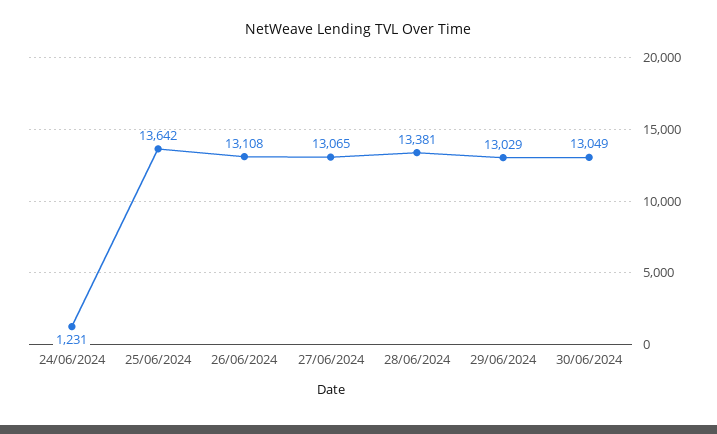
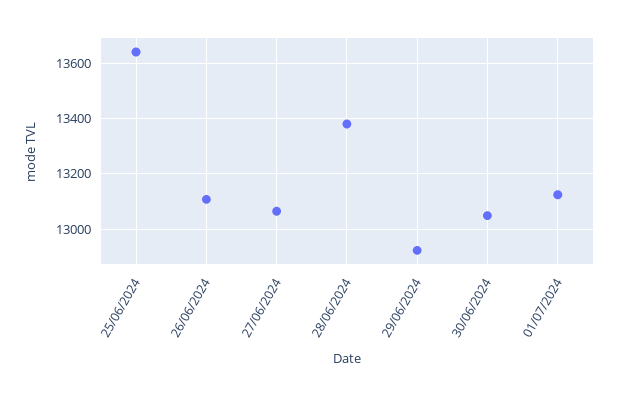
24/06/2024: 1231 -> none
29/06/2024: 13029 -> 12925
01/07/2024: none -> 13125

